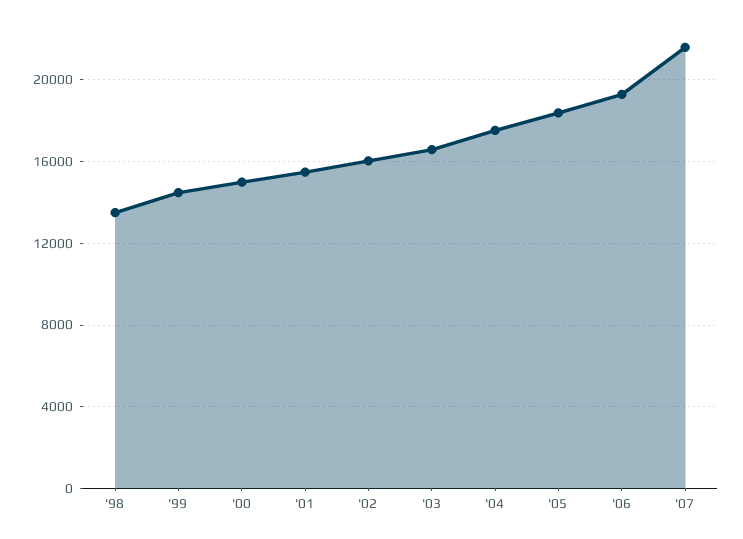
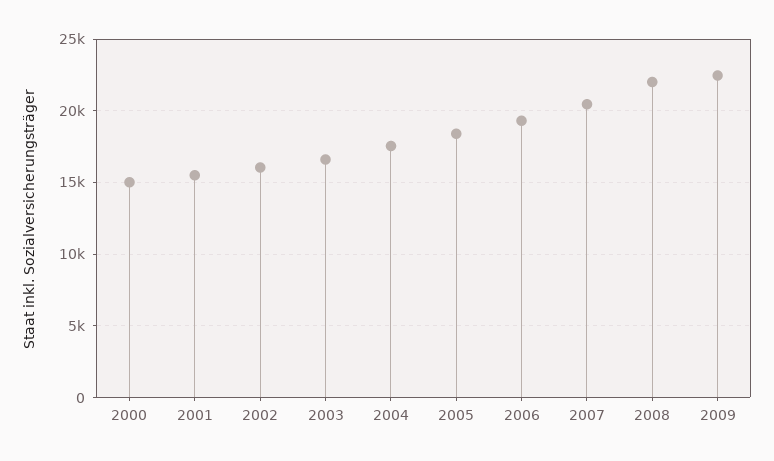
'98: 13500 -> none
'99: 14500 -> none
'07: 21500 -> 20500
2008: none -> 22000
2009: none -> 22500

